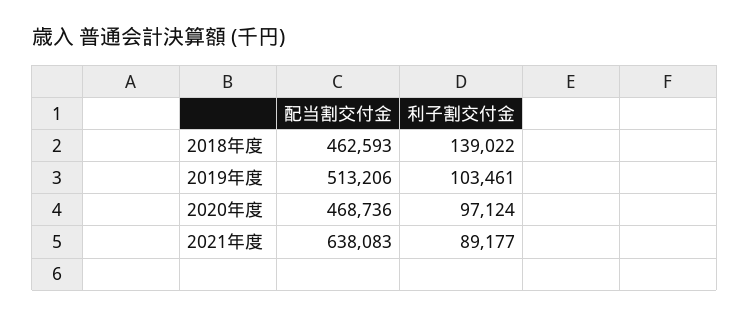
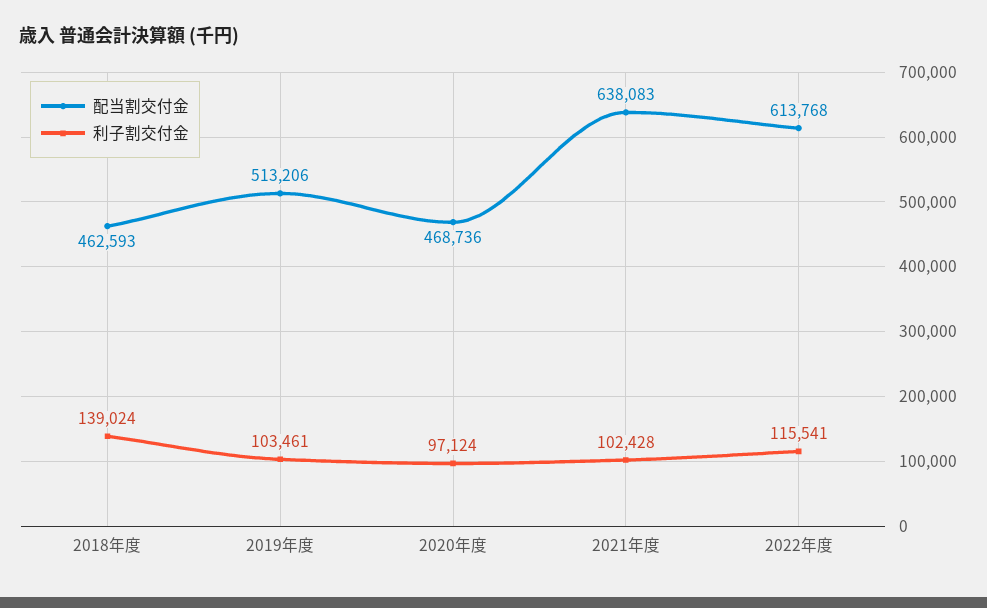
利子割交付金, 2018年度: 139022 -> 139024
利子割交付金, 2021年度: 89177 -> 102428
配当割交付金, 2022年度: none -> 613768
利子割交付金, 2022年度: none -> 115541

